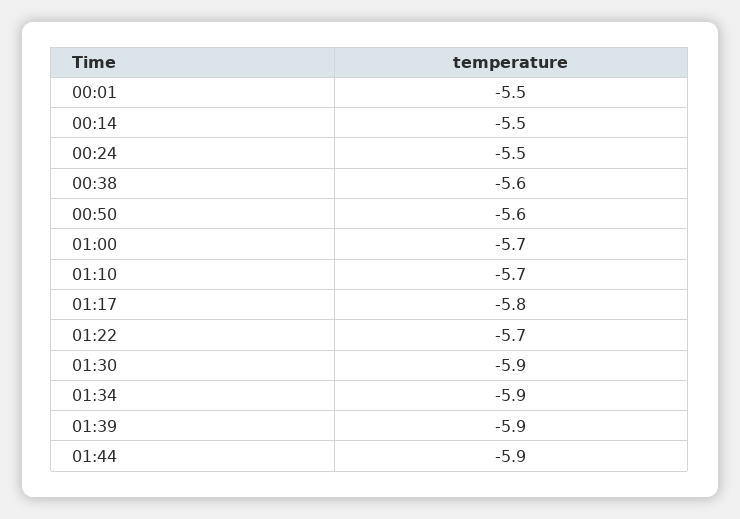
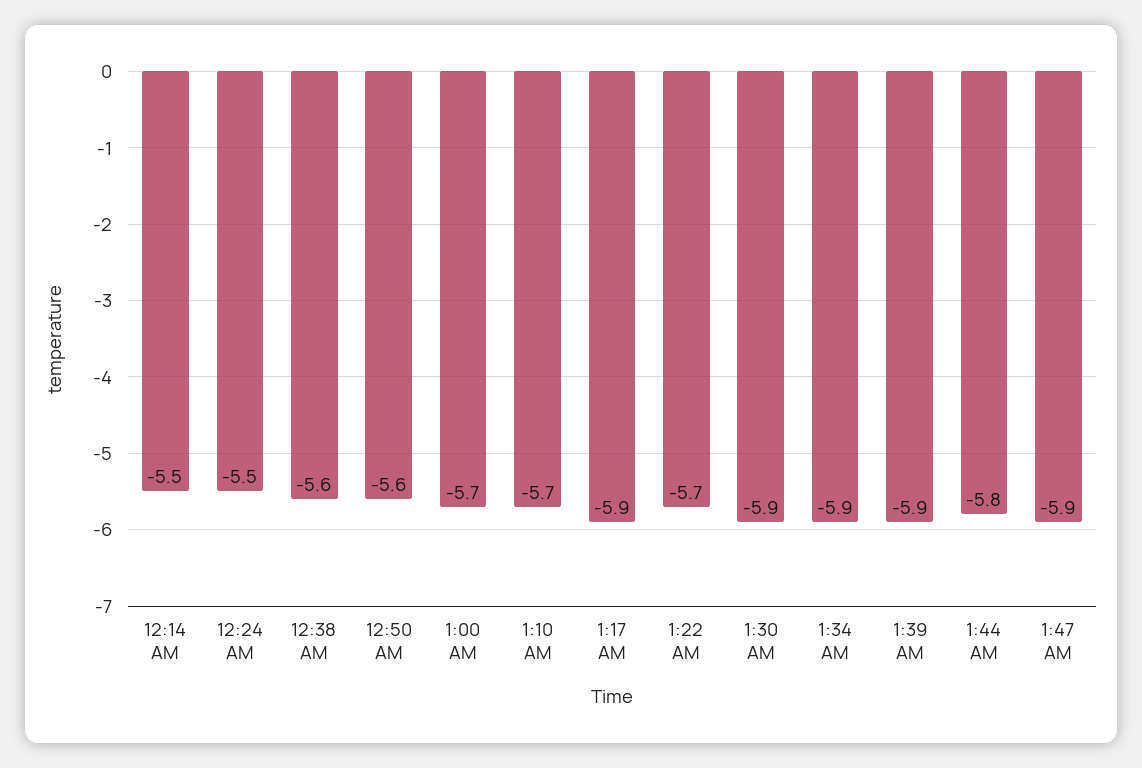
00:01: -5.5 -> none
01:17: -5.8 -> -5.9
01:44: -5.9 -> -5.8
1:47 AM: none -> -5.9

